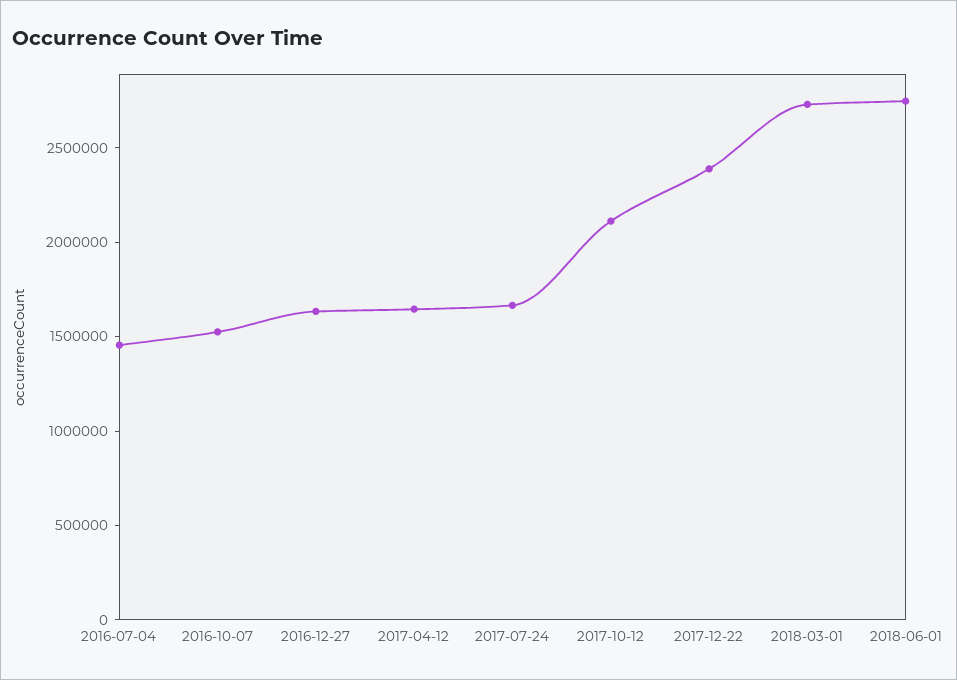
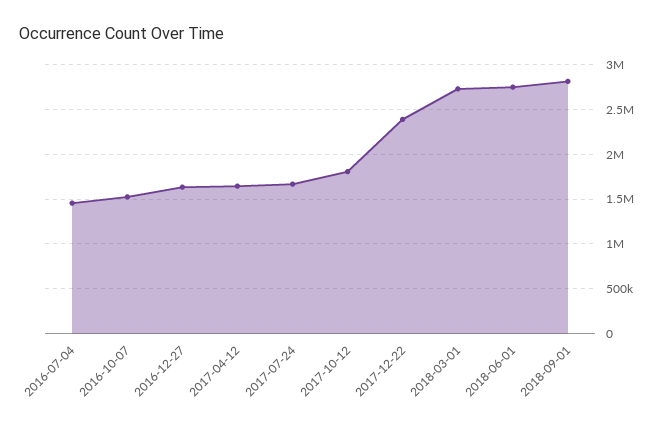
2017-10-12: 2100000 -> 1800000
2018-09-01: none -> 2800000

